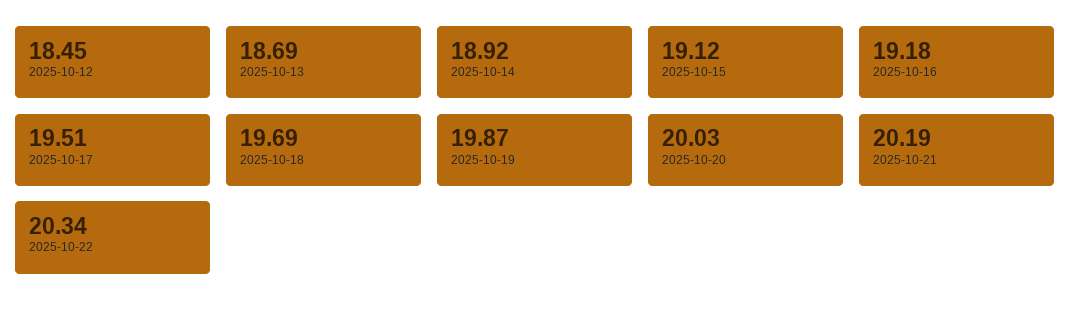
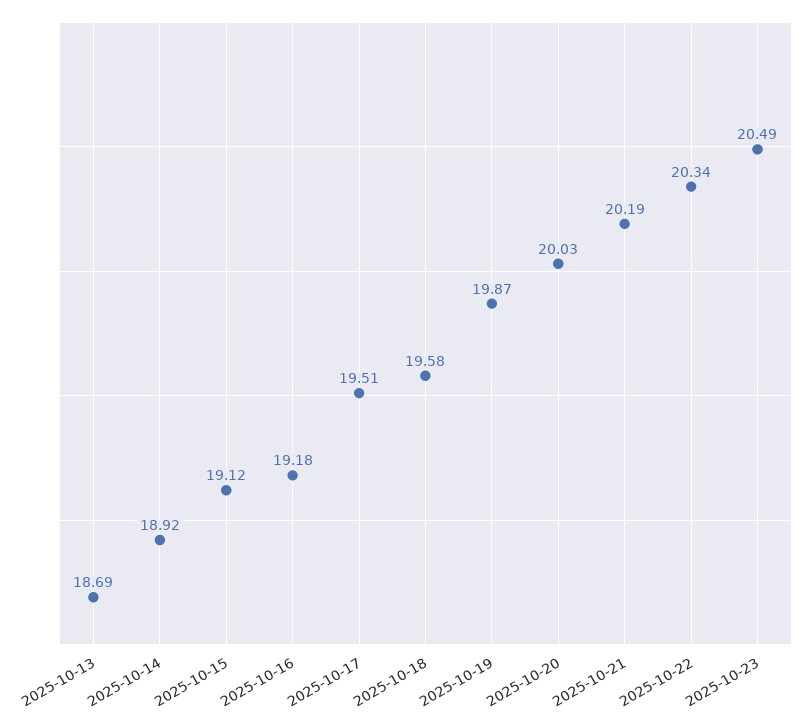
2025-10-12: 18.45 -> none
2025-10-18: 19.69 -> 19.58
2025-10-23: none -> 20.49

